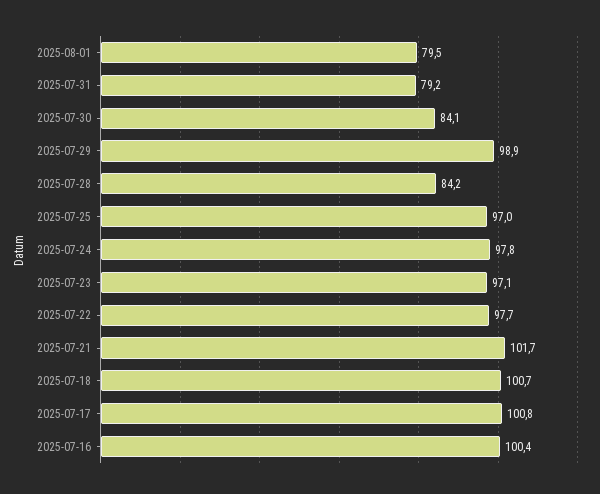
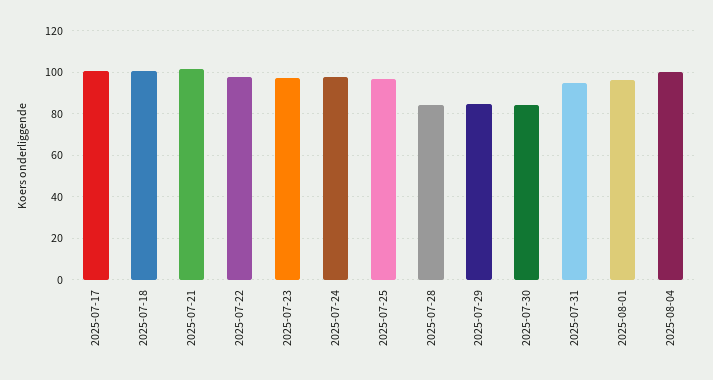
2025-08-01: 79.5 -> 95
2025-07-31: 79.2 -> 95
2025-07-29: 98.9 -> 85
2025-07-16: 100.4 -> none
2025-08-04: none -> 100

